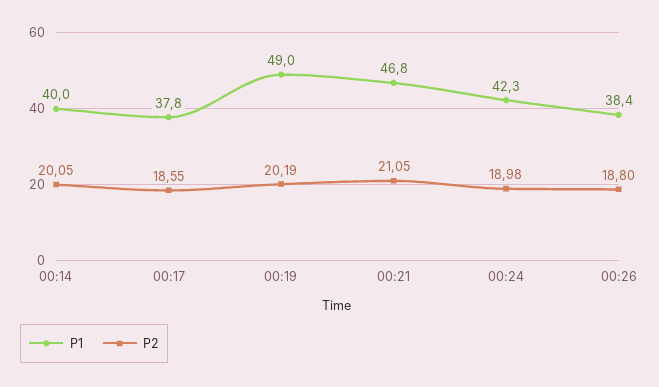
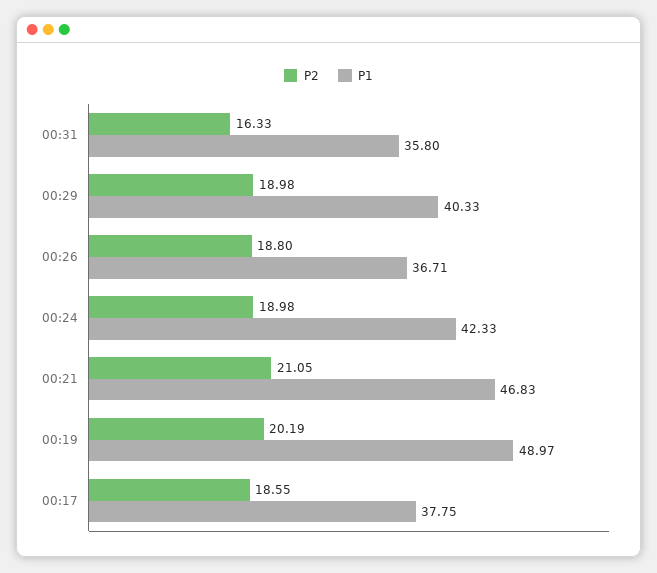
P1, 00:14: 40 -> none
P2, 00:14: 20.05 -> none
P1, 00:26: 38.4 -> 36.71
P2, 00:31: none -> 16.33
P1, 00:31: none -> 35.8
P2, 00:29: none -> 18.98
P1, 00:29: none -> 40.33

